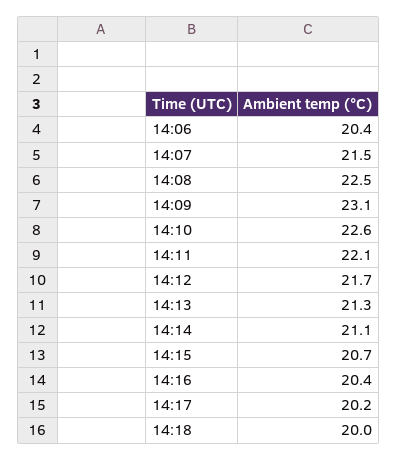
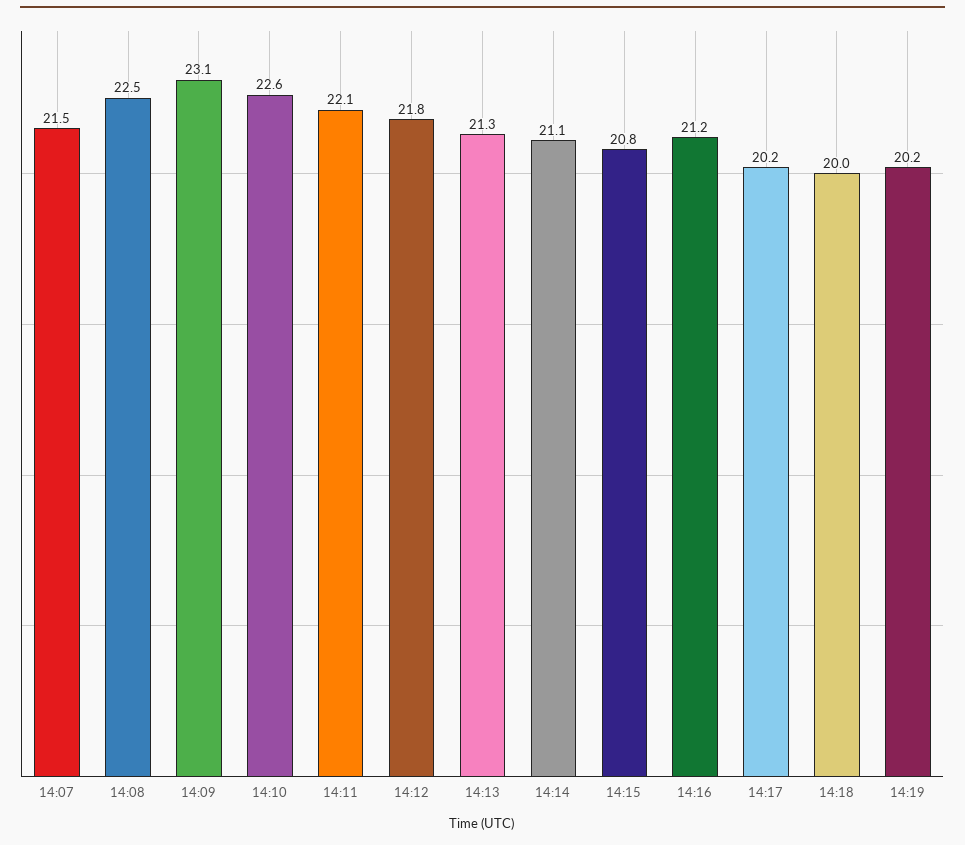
14:06: 20.4 -> none
14:12: 21.7 -> 21.8
14:15: 20.7 -> 20.8
14:16: 20.4 -> 21.2
14:19: none -> 20.2

